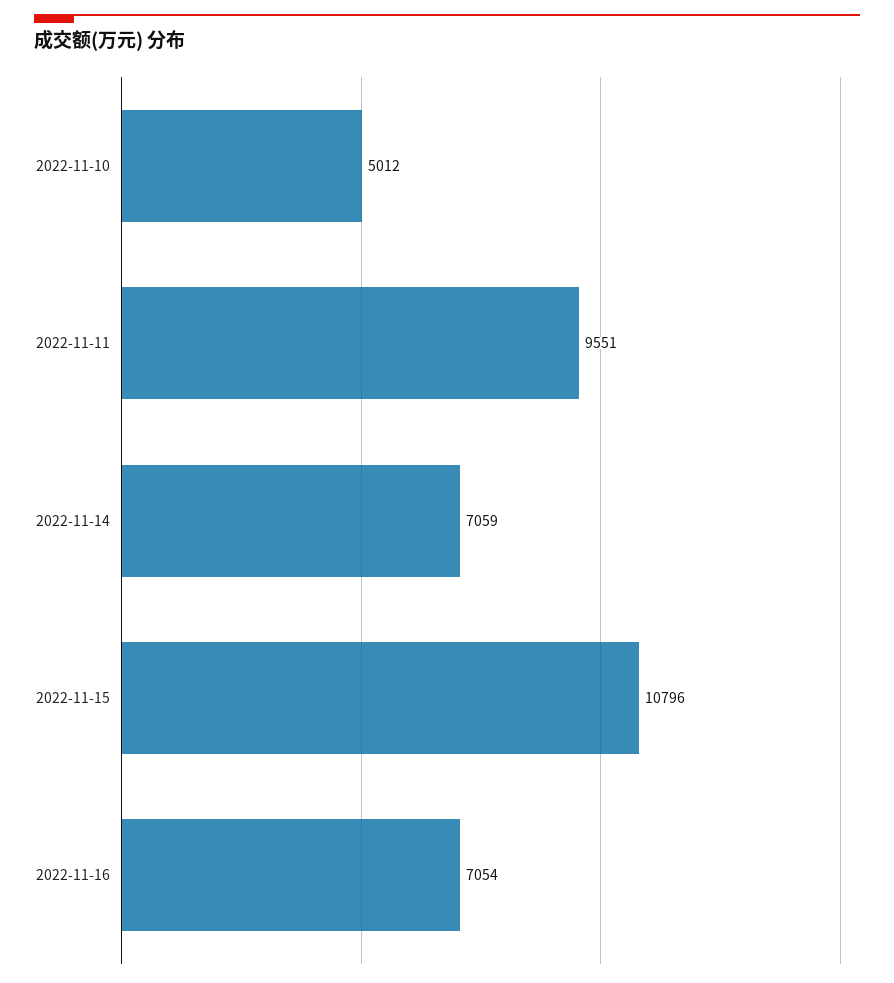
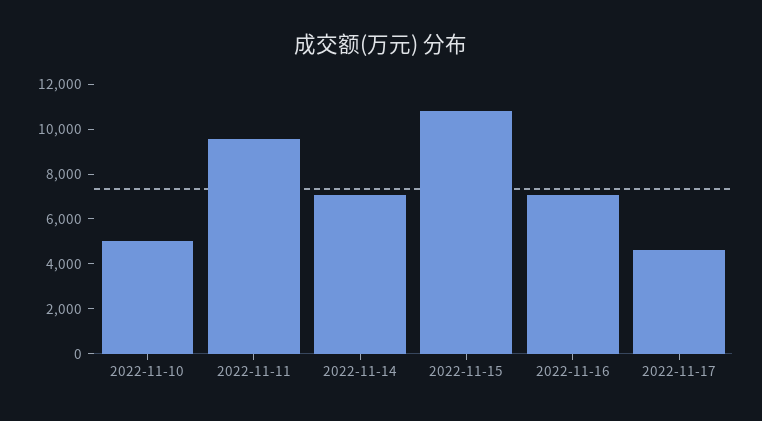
2022-11-17: none -> 4500

